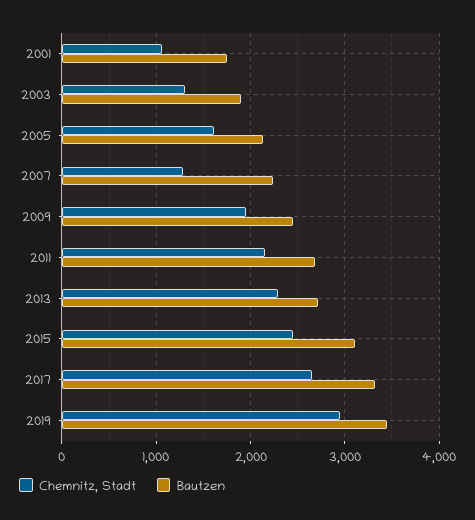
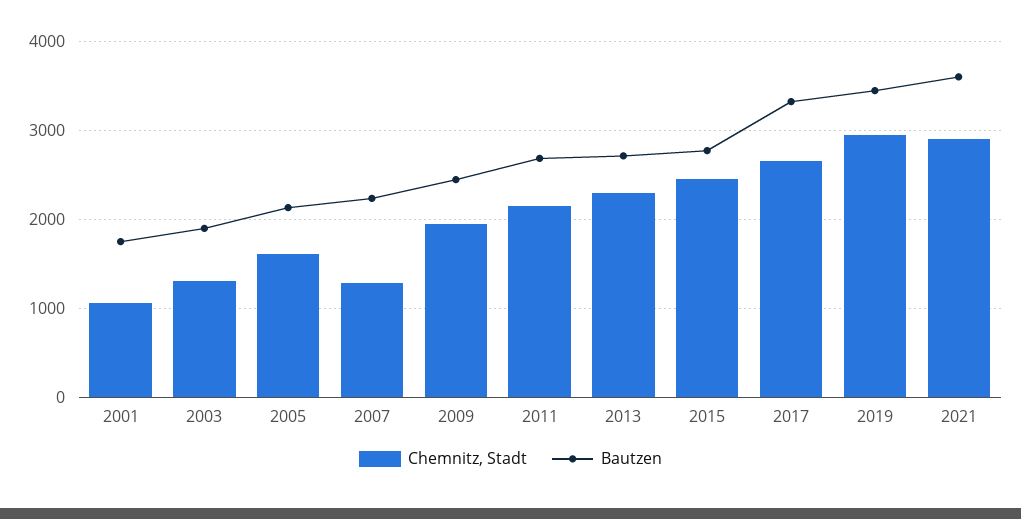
Bautzen, 2015: 3100 -> 2800
Chemnitz, Stadt, 2021: none -> 2900
Bautzen, 2021: none -> 3600

